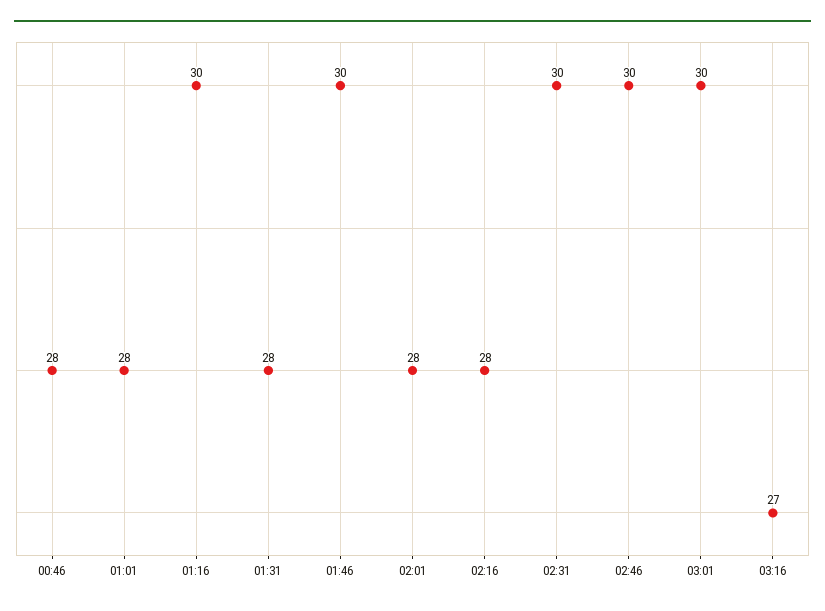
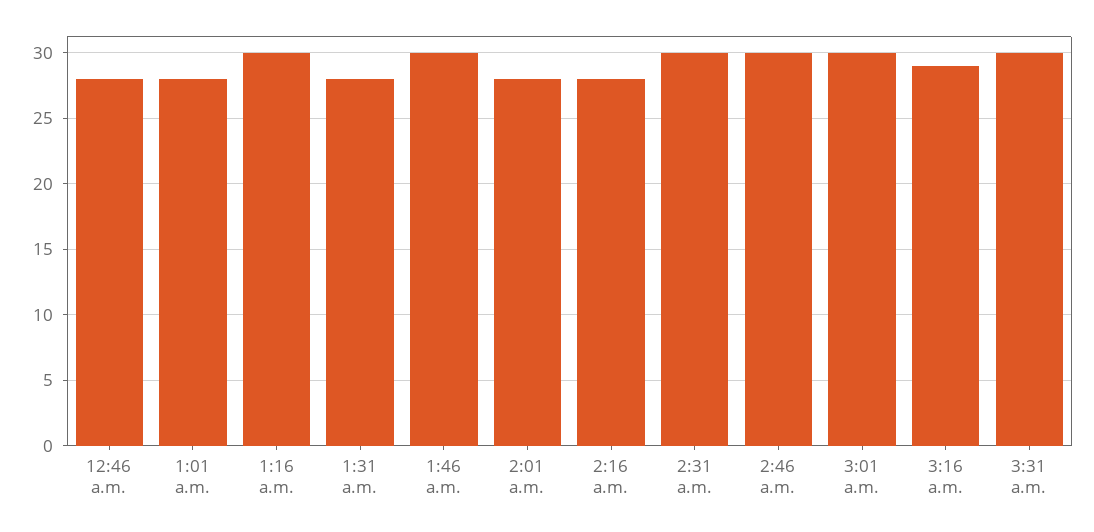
03:16: 27 -> 29
3:31 a.m.: none -> 30

